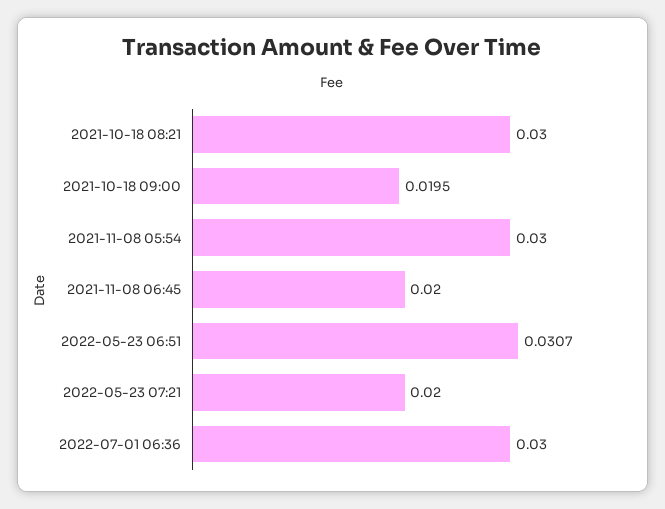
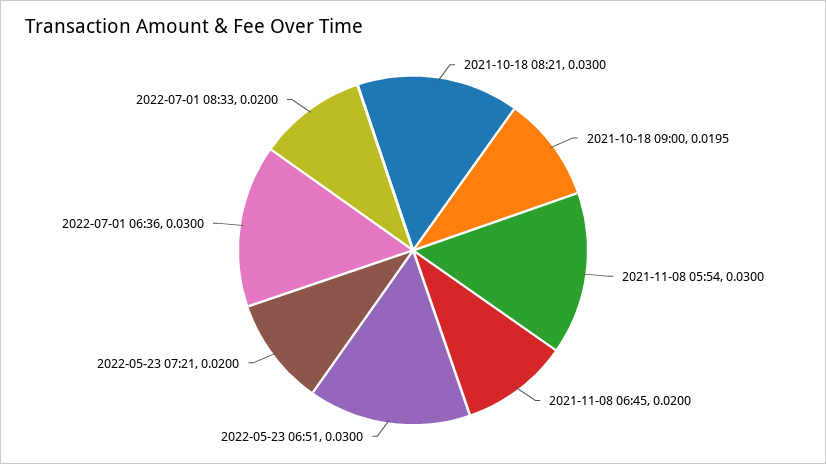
2022-05-23 06:51: 0.0307 -> 0.03
2022-07-01 08:33: none -> 0.02

